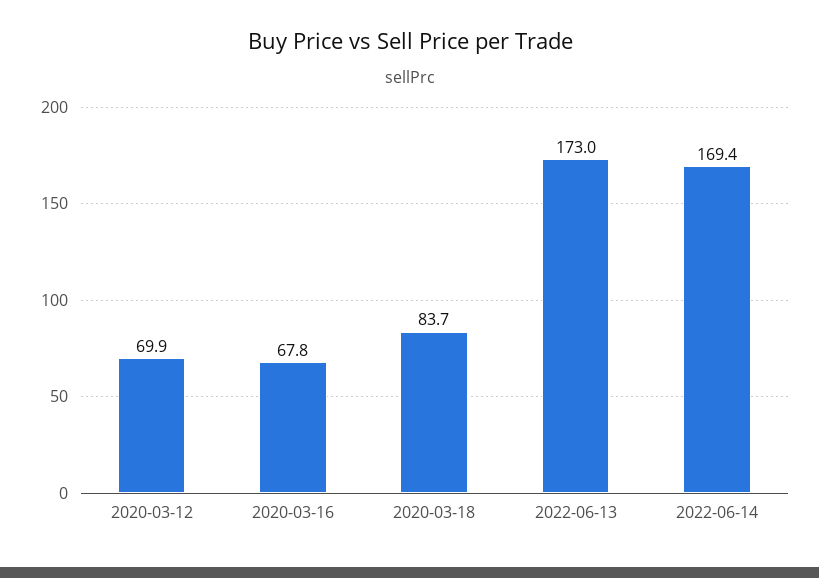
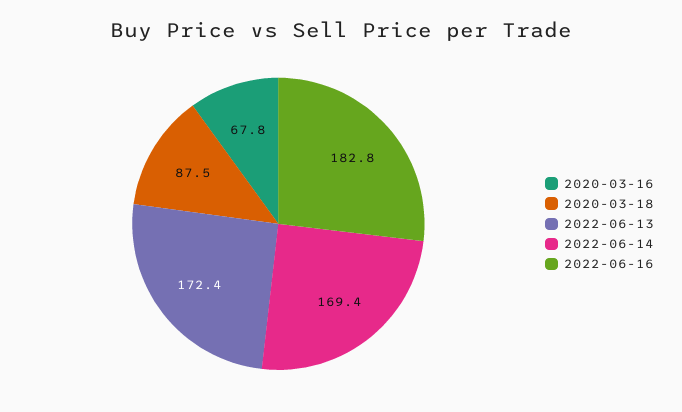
2020-03-12: 69.9 -> none
2020-03-18: 83.7 -> 87.5
2022-06-13: 173 -> 172.4
2022-06-16: none -> 182.8

